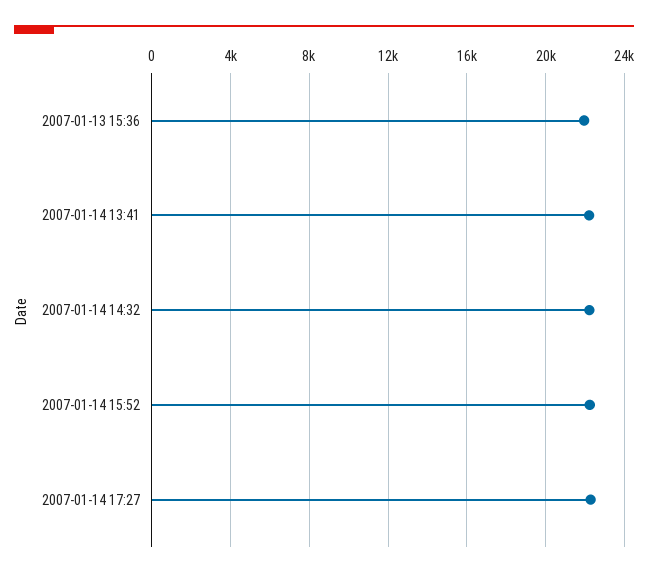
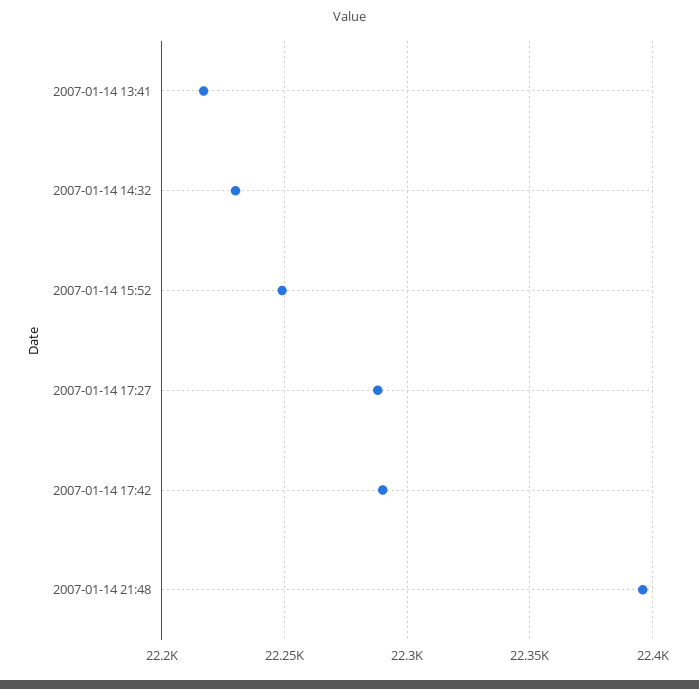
2007-01-13 15:36: 22000 -> none
2007-01-14 17:42: none -> 22290
2007-01-14 21:48: none -> 22395

